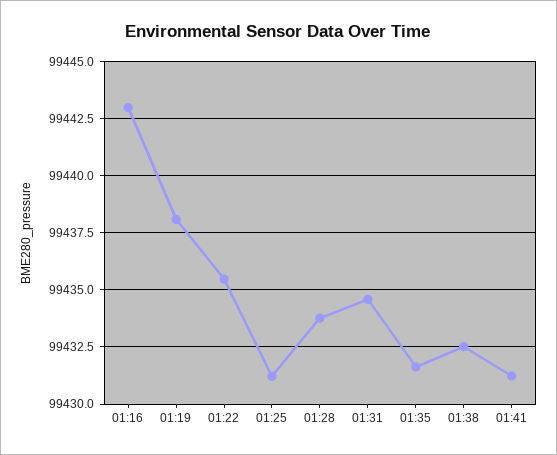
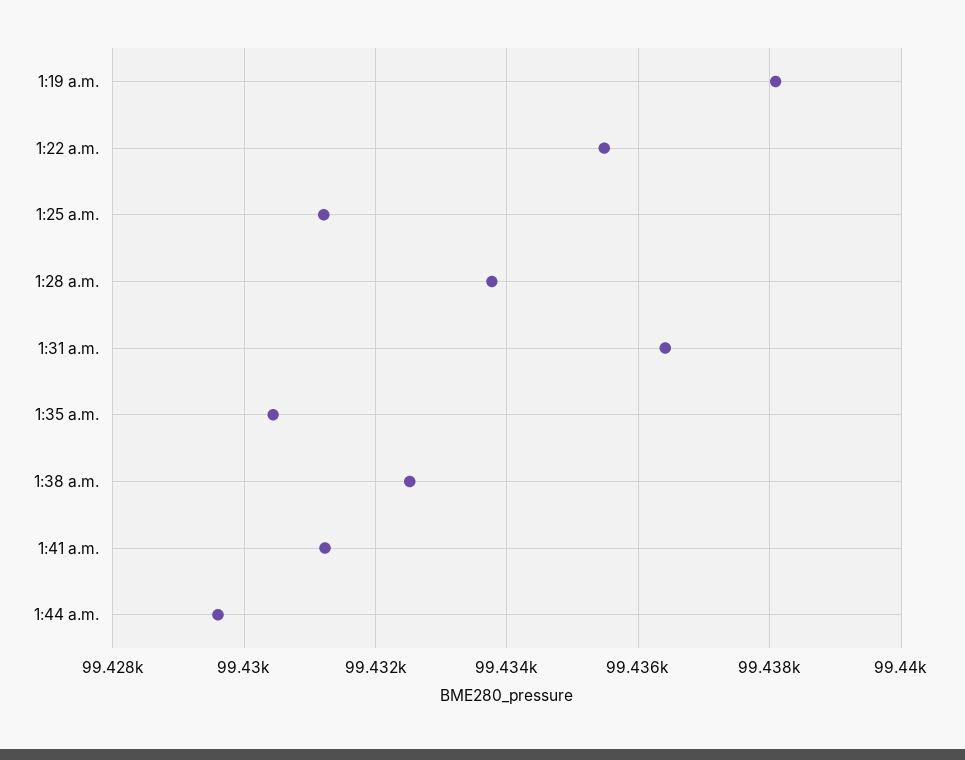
01:16: 99443 -> none
01:31: 99434.5 -> 99436.4
01:35: 99431.5 -> 99430.4
1:44 a.m.: none -> 99429.6

